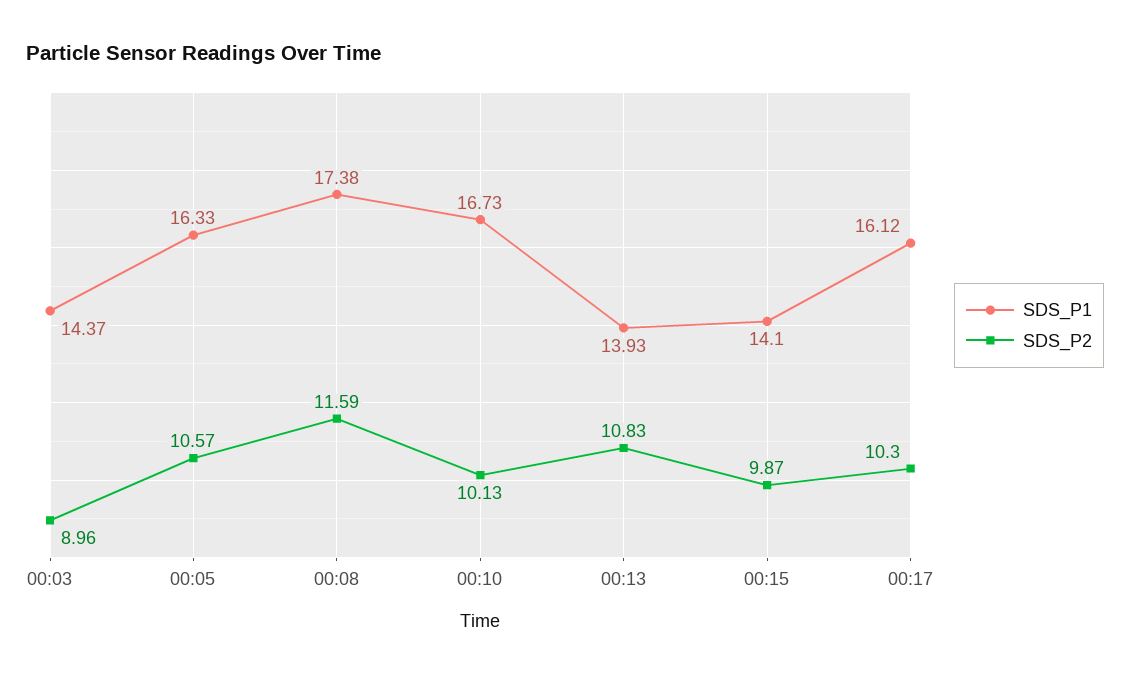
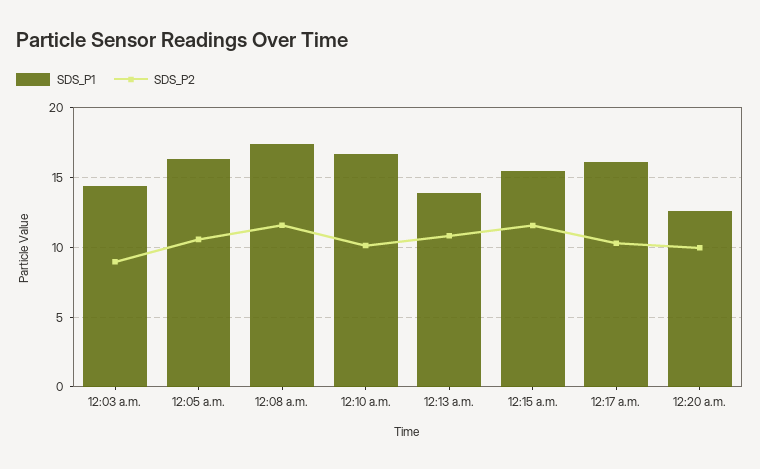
SDS_P1, 00:15: 14.1 -> 15.5
SDS_P2, 00:15: 9.87 -> 11.5
SDS_P1, 12:20 a.m.: none -> 12.5
SDS_P2, 12:20 a.m.: none -> 10

